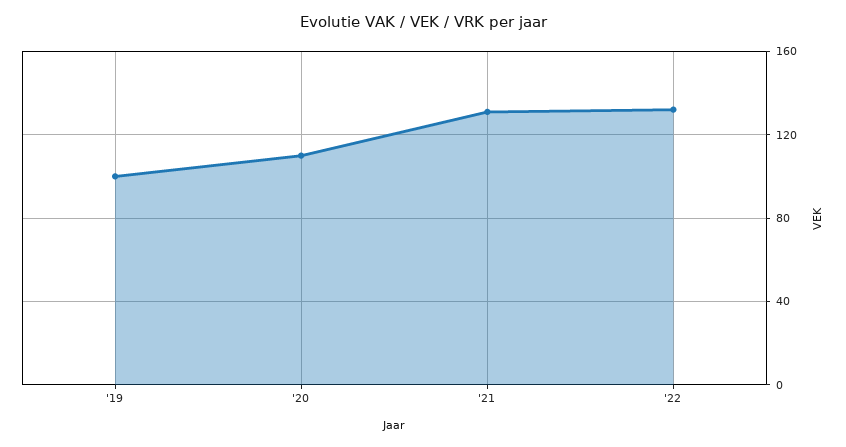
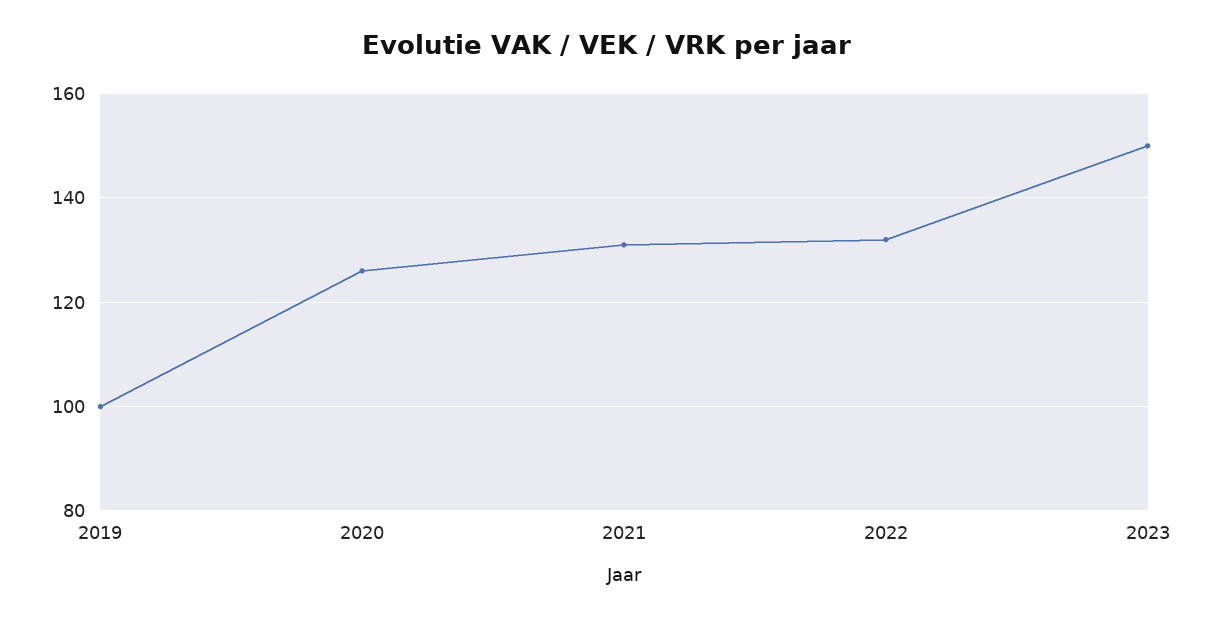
'20: 110 -> 125
2023: none -> 150

